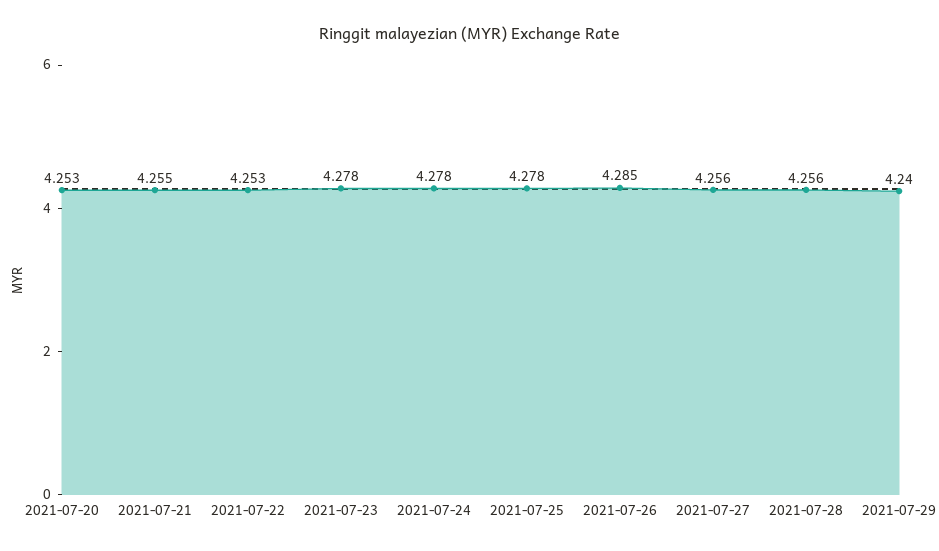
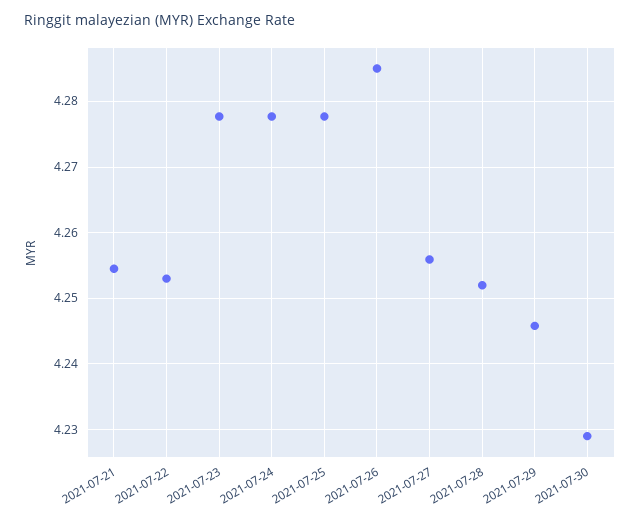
2021-07-20: 4.253 -> none
2021-07-28: 4.256 -> 4.252
2021-07-29: 4.24 -> 4.246
2021-07-30: none -> 4.229

